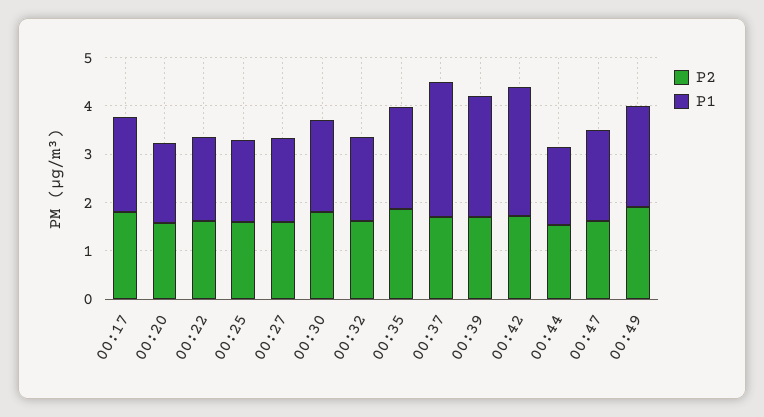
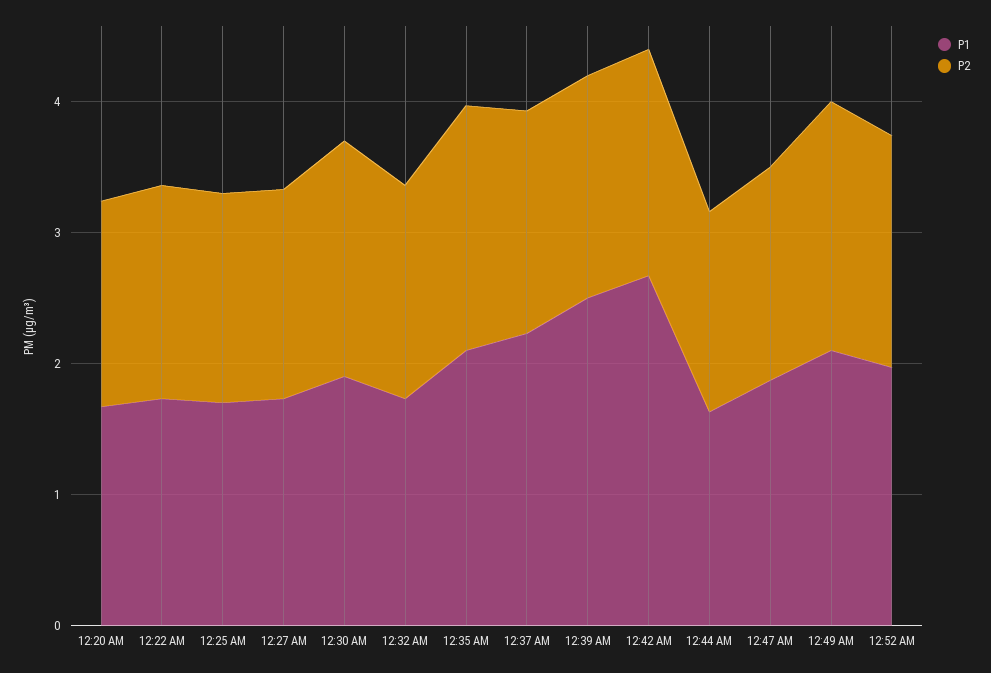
P2, 00:17: 1.8 -> none
P1, 00:17: 2 -> none
P1, 00:37: 2.8 -> 2.2
P1, 12:52 AM: none -> 2
P2, 12:52 AM: none -> 1.8

